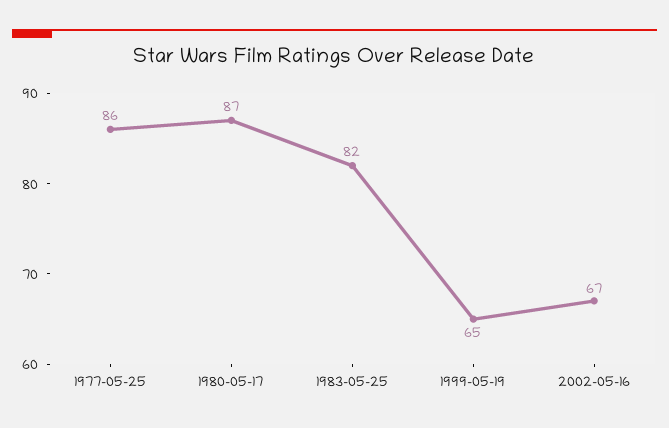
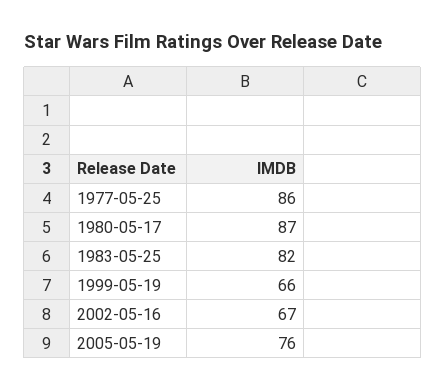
1999-05-19: 65 -> 66
2005-05-19: none -> 76

